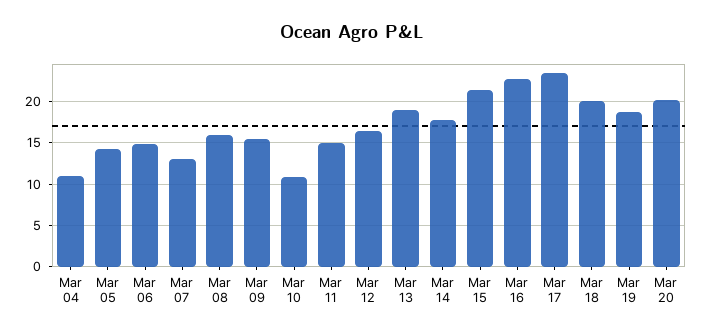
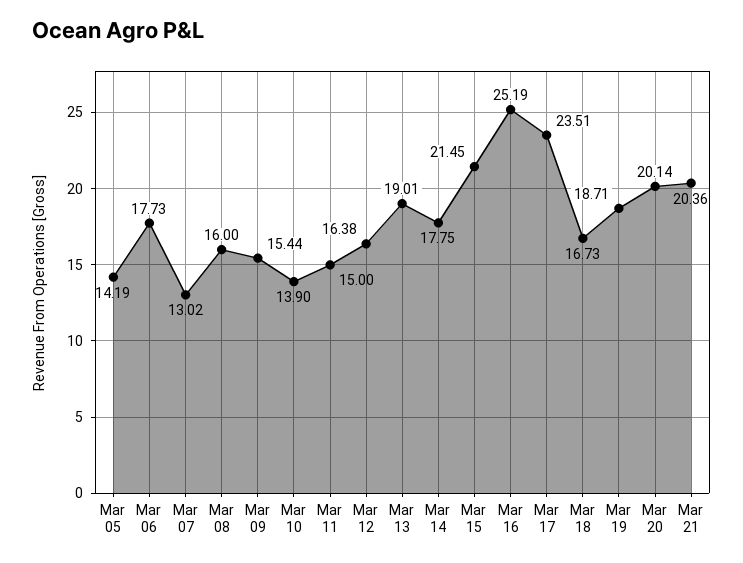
Mar 04: 11 -> none
Mar 06: 15 -> 17.73
Mar 10: 11 -> 13.9
Mar 16: 23 -> 25.19
Mar 18: 20 -> 16.73
Mar 21: none -> 20.36

